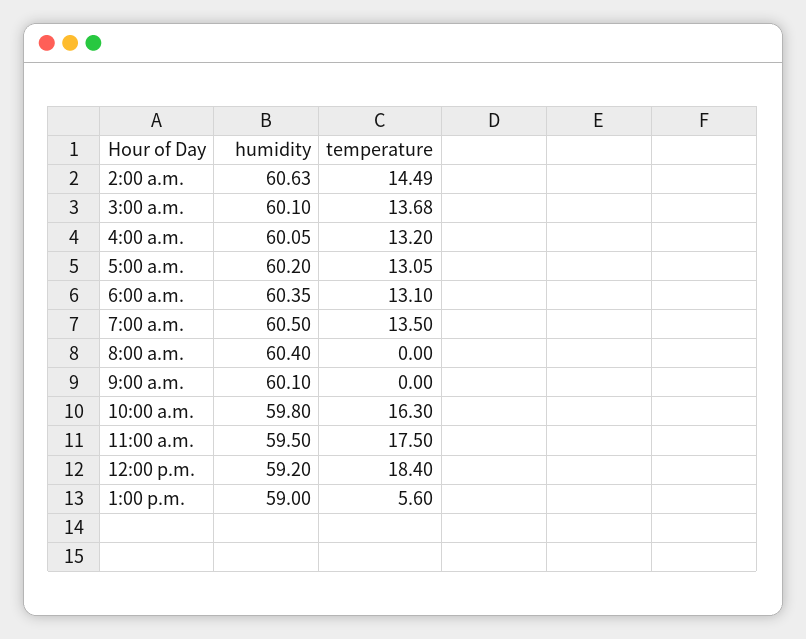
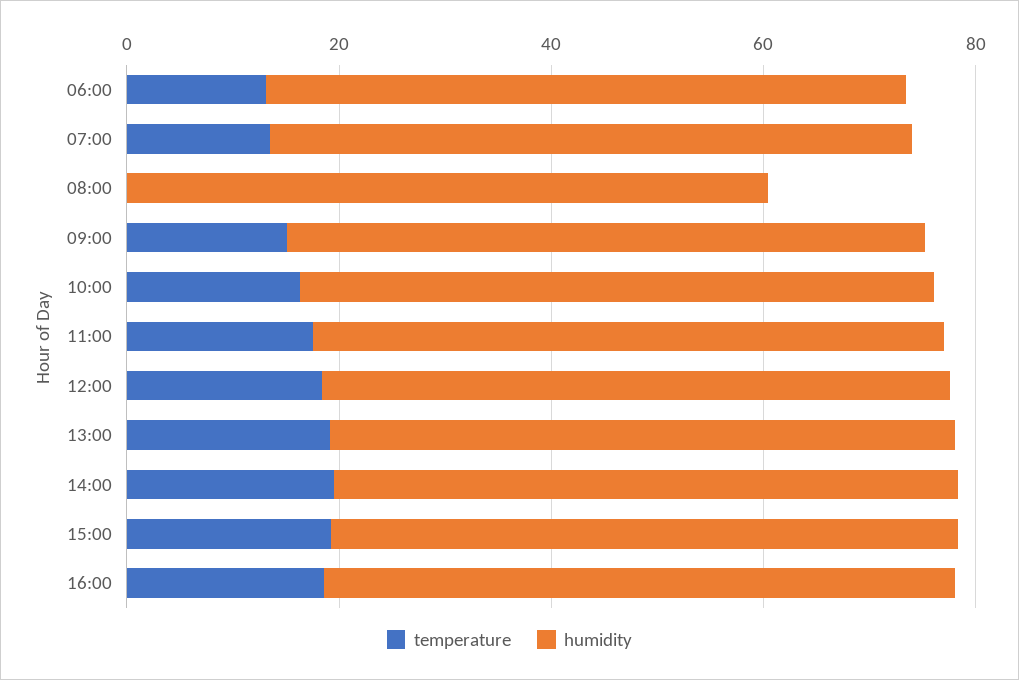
humidity, 2:00 a.m.: 60.63 -> none
temperature, 2:00 a.m.: 14.49 -> none
humidity, 3:00 a.m.: 60.1 -> none
temperature, 3:00 a.m.: 13.68 -> none
humidity, 4:00 a.m.: 60.05 -> none
temperature, 4:00 a.m.: 13.2 -> none
humidity, 5:00 a.m.: 60.2 -> none
temperature, 5:00 a.m.: 13.05 -> none
temperature, 9:00 a.m.: 0 -> 15
temperature, 1:00 p.m.: 5.6 -> 20
temperature, 14:00: none -> 20
humidity, 14:00: none -> 60
temperature, 15:00: none -> 20
humidity, 15:00: none -> 60
temperature, 16:00: none -> 20
humidity, 16:00: none -> 60

